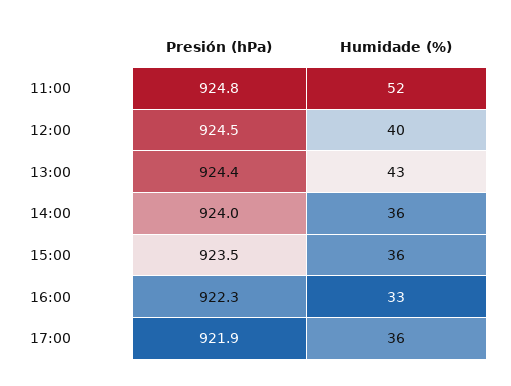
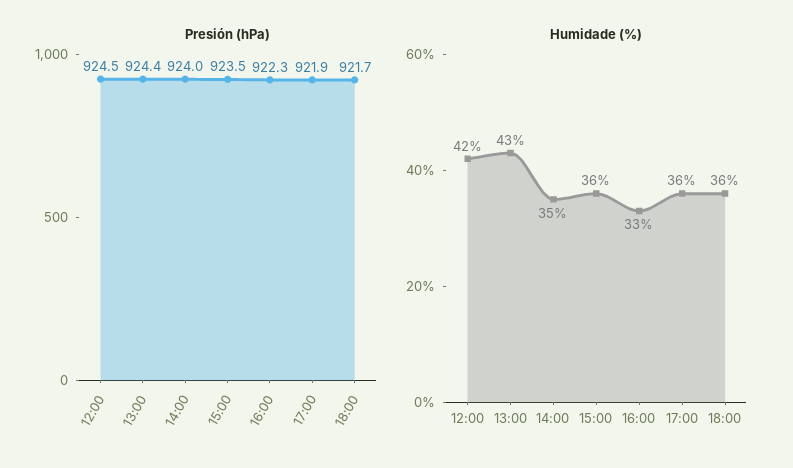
Presión (hPa), 11:00: 924.8 -> none
Humidade (%), 11:00: 52 -> none
Humidade (%), 12:00: 40 -> 42
Humidade (%), 14:00: 36 -> 35
Presión (hPa), 18:00: none -> 921.7
Humidade (%), 18:00: none -> 36

